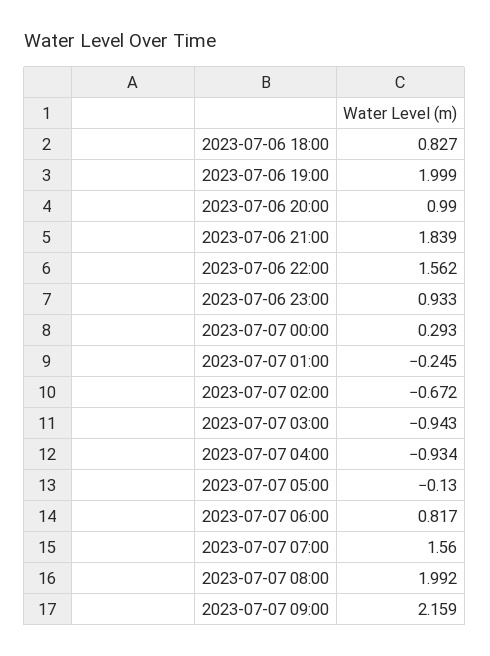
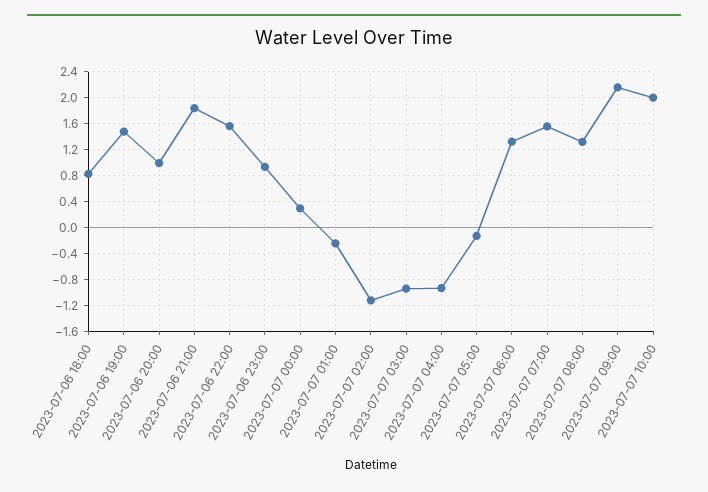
2023-07-06 19:00: 1.999 -> 1.5
2023-07-07 02:00: -0.672 -> -1.1
2023-07-07 06:00: 0.817 -> 1.3
2023-07-07 08:00: 1.992 -> 1.3
2023-07-07 10:00: none -> 2

